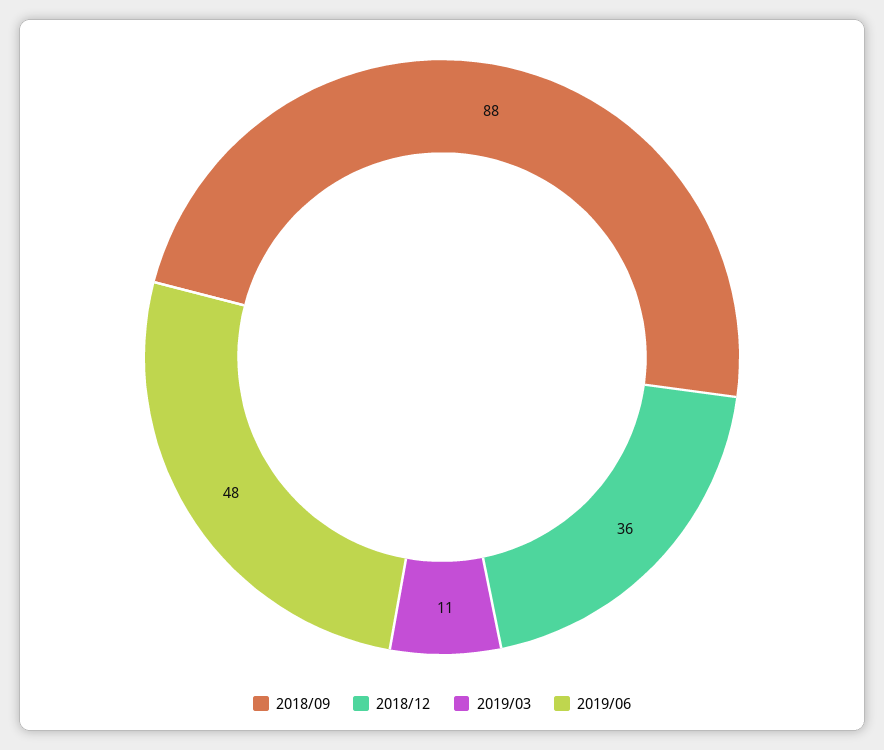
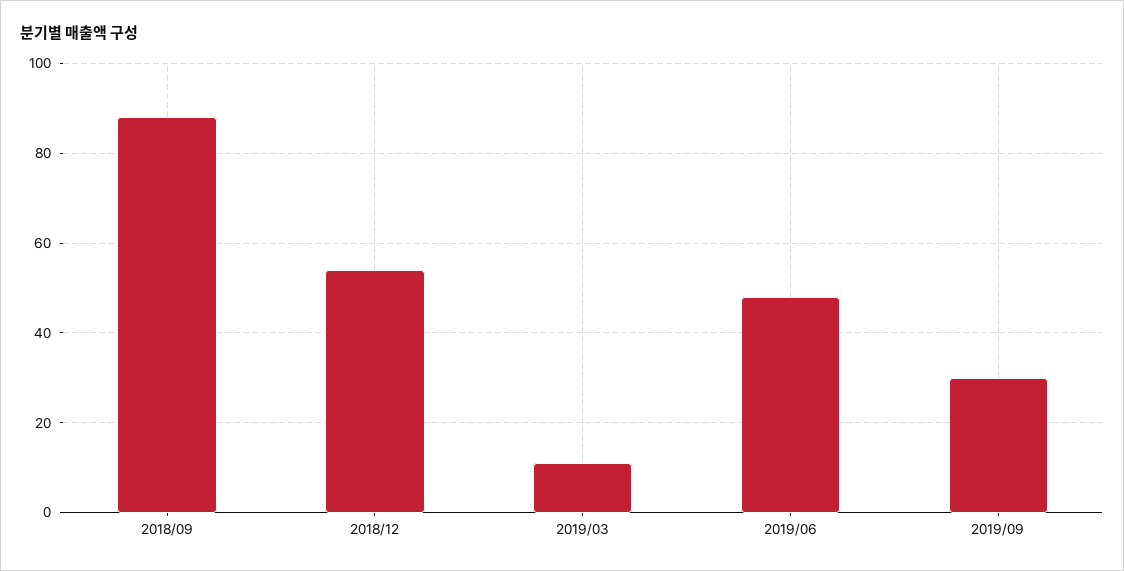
2018/12: 36 -> 55
2019/09: none -> 30

